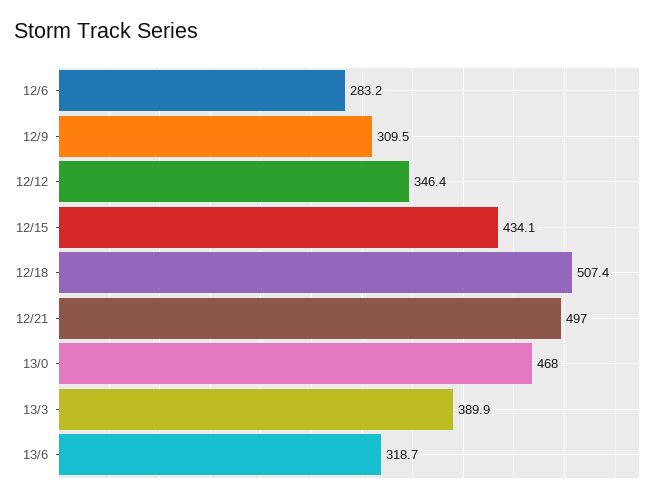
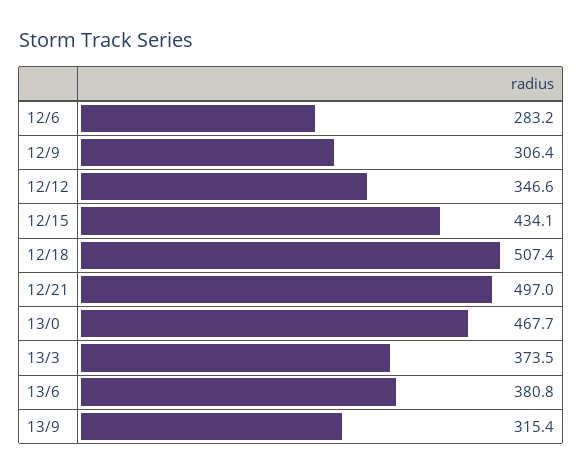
12/9: 309.5 -> 306.4
12/12: 346.4 -> 346.6
13/0: 468 -> 467.7
13/3: 389.9 -> 373.5
13/6: 318.7 -> 380.8
13/9: none -> 315.4

